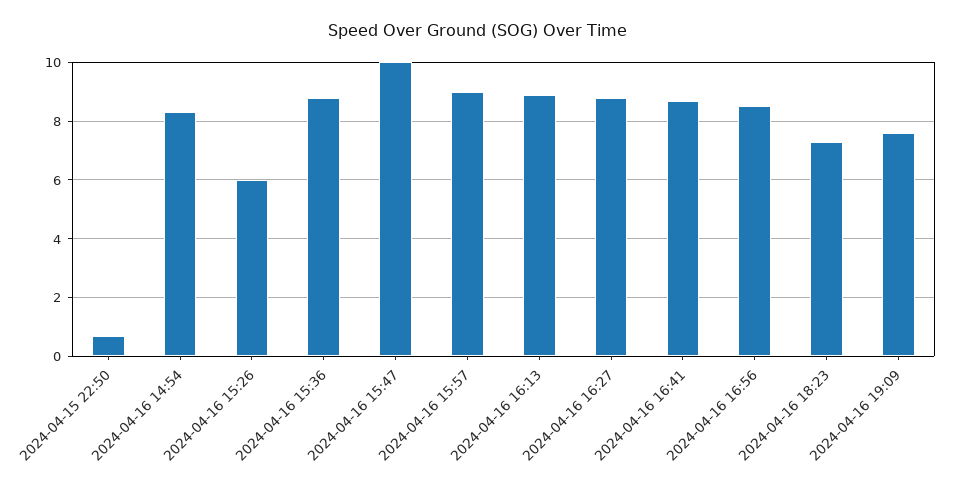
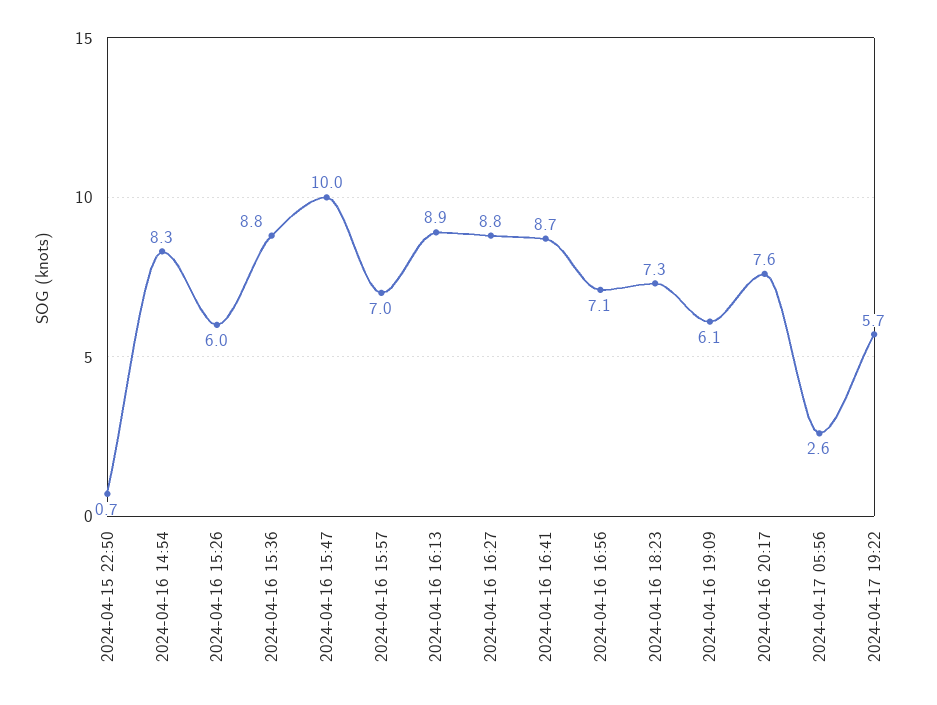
2024-04-16 15:57: 9 -> 7
2024-04-16 16:56: 8.5 -> 7.1
2024-04-16 19:09: 7.5 -> 6.1
2024-04-16 20:17: none -> 7.6
2024-04-17 05:56: none -> 2.6
2024-04-17 19:22: none -> 5.7

